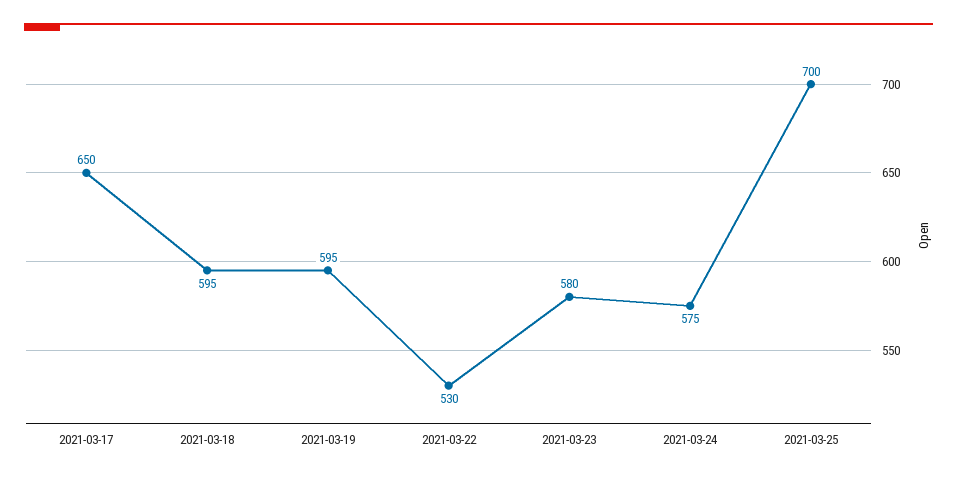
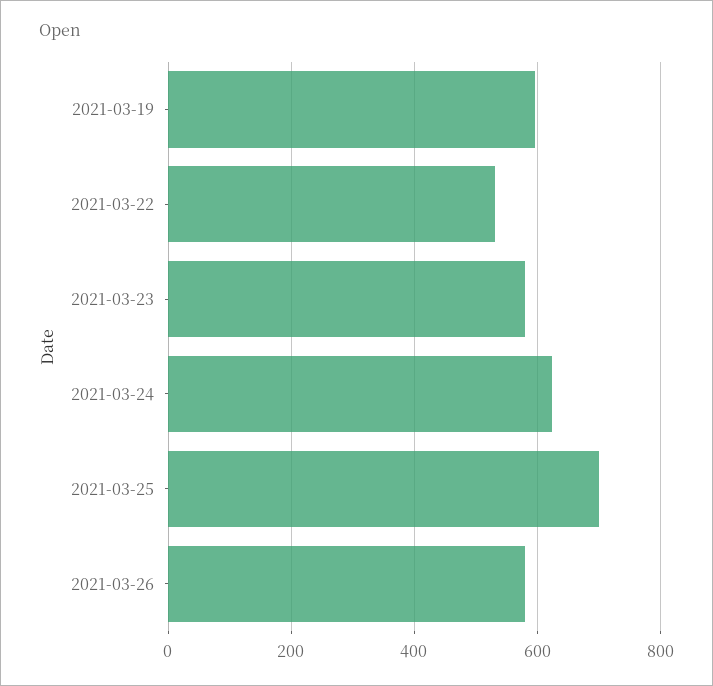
2021-03-17: 650 -> none
2021-03-18: 595 -> none
2021-03-24: 575 -> 620
2021-03-26: none -> 580

